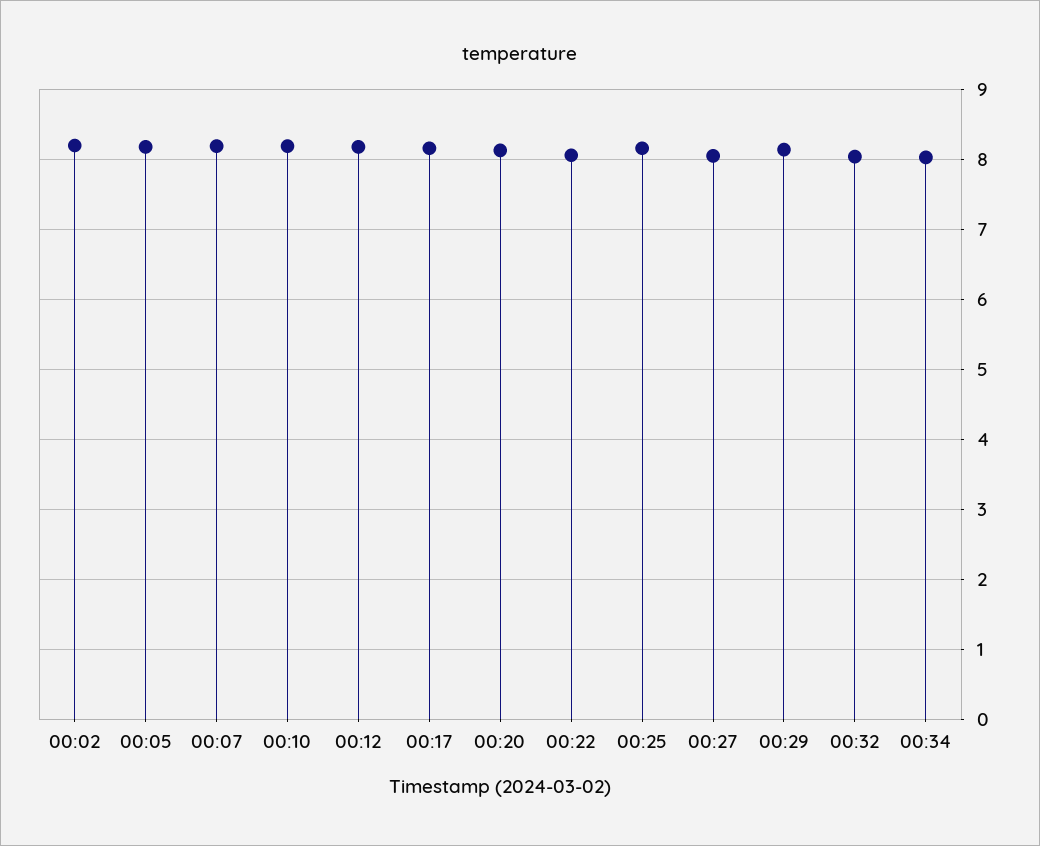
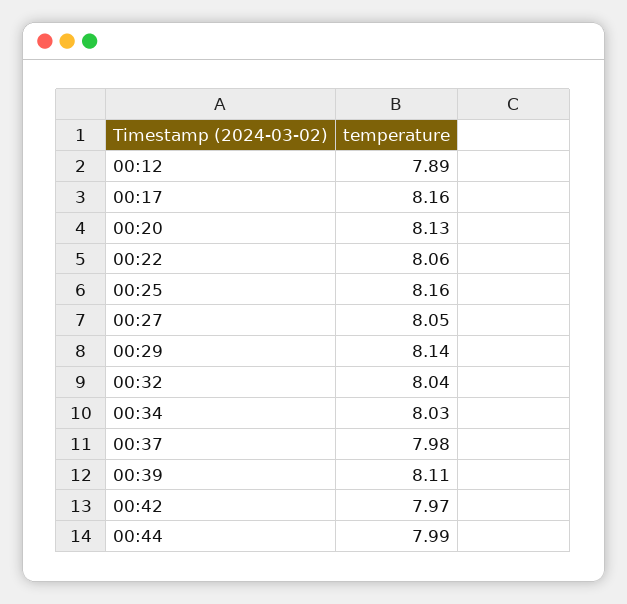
00:02: 8.2 -> none
00:05: 8.2 -> none
00:07: 8.2 -> none
00:10: 8.2 -> none
00:12: 8.2 -> 7.89
00:37: none -> 7.98
00:39: none -> 8.11
00:42: none -> 7.97
00:44: none -> 7.99

